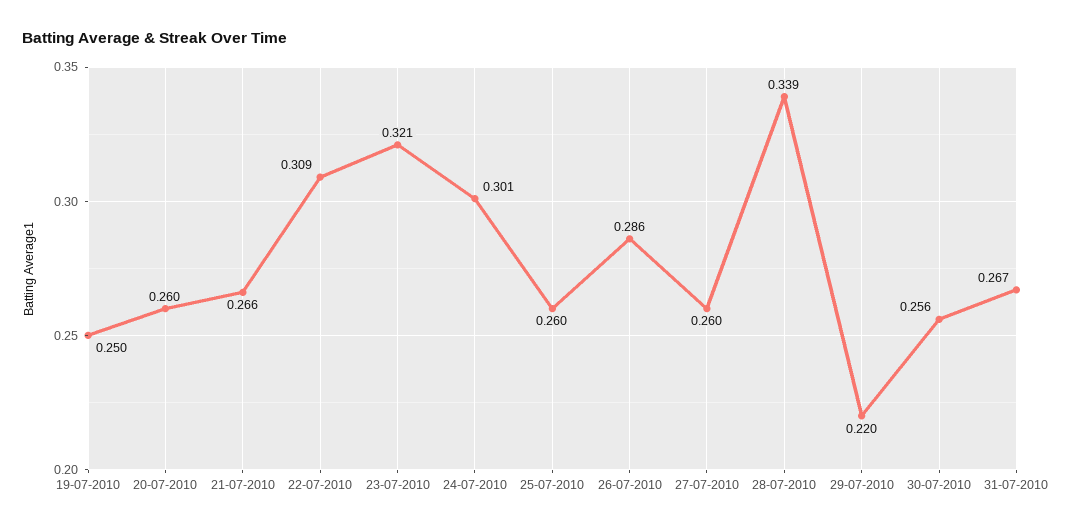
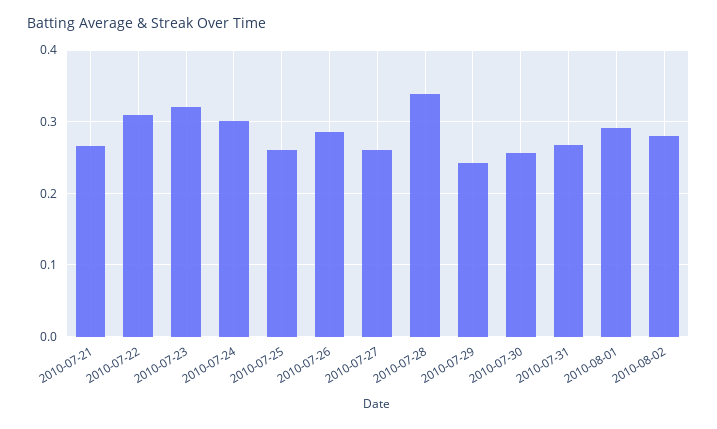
19-07-2010: 0.25 -> none
20-07-2010: 0.26 -> none
29-07-2010: 0.22 -> 0.24
2010-08-01: none -> 0.29
2010-08-02: none -> 0.28

